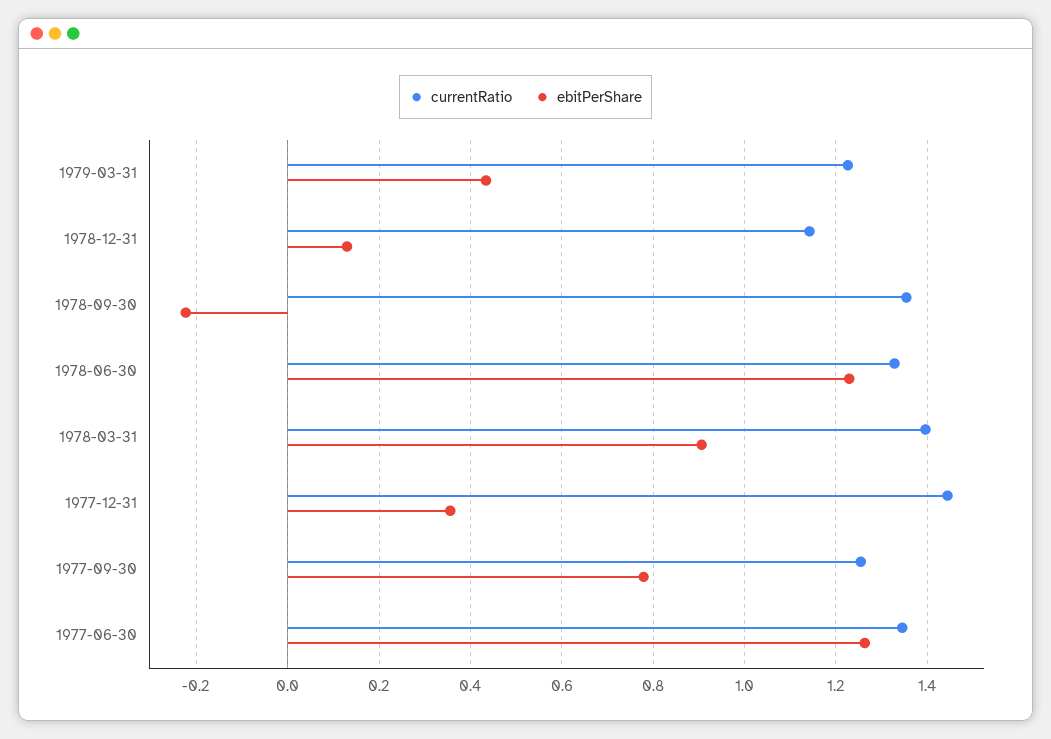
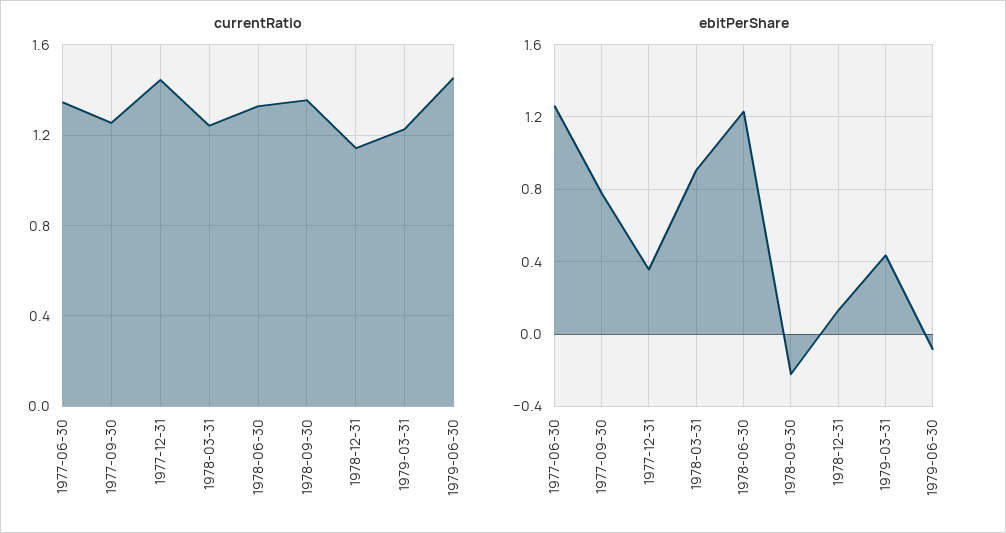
currentRatio, 1978-03-31: 1.4 -> 1.25
currentRatio, 1979-06-30: none -> 1.45
ebitPerShare, 1979-06-30: none -> -0.1

